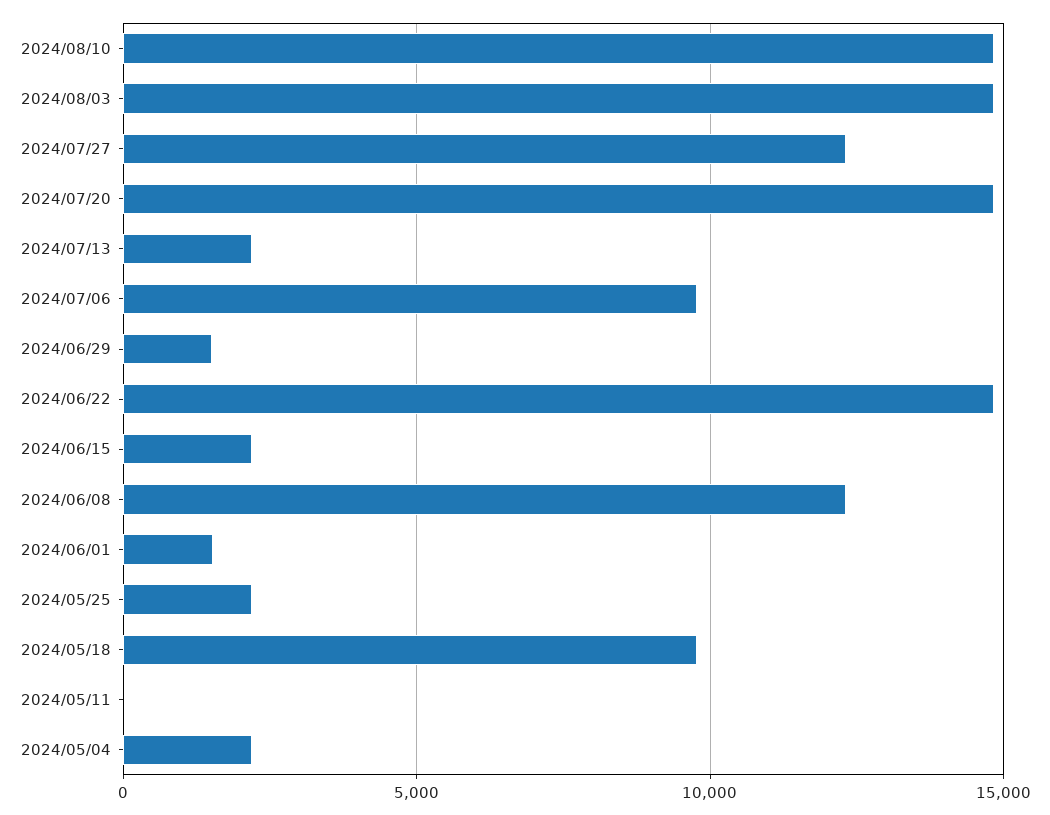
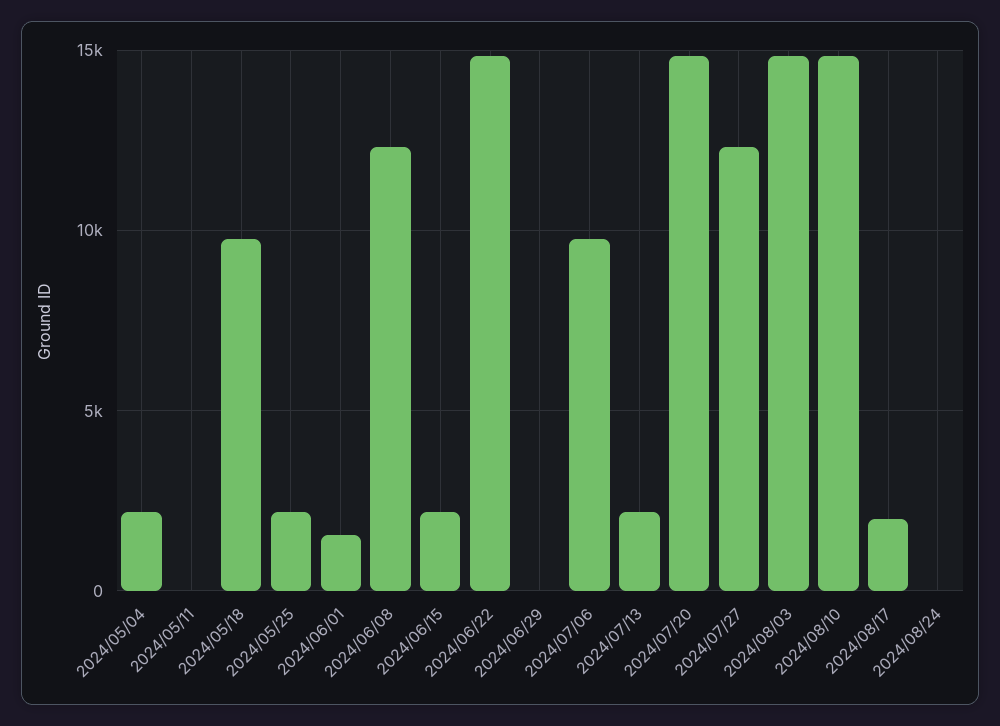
2024/06/29: 1500 -> 0
2024/08/17: none -> 2000
2024/08/24: none -> 0

